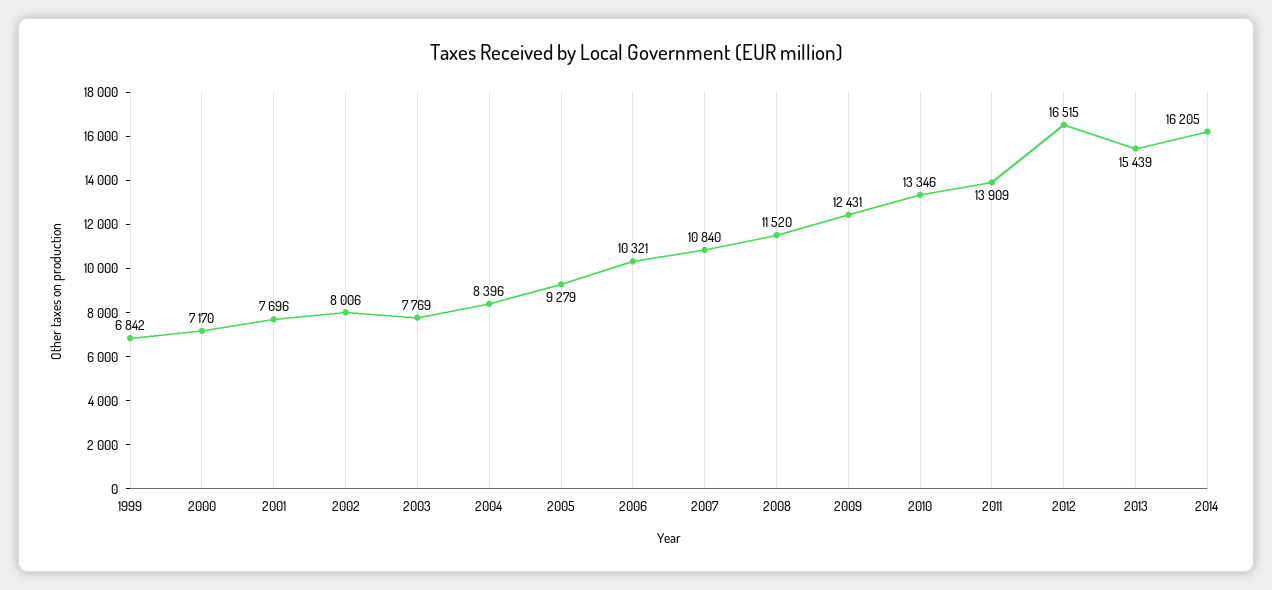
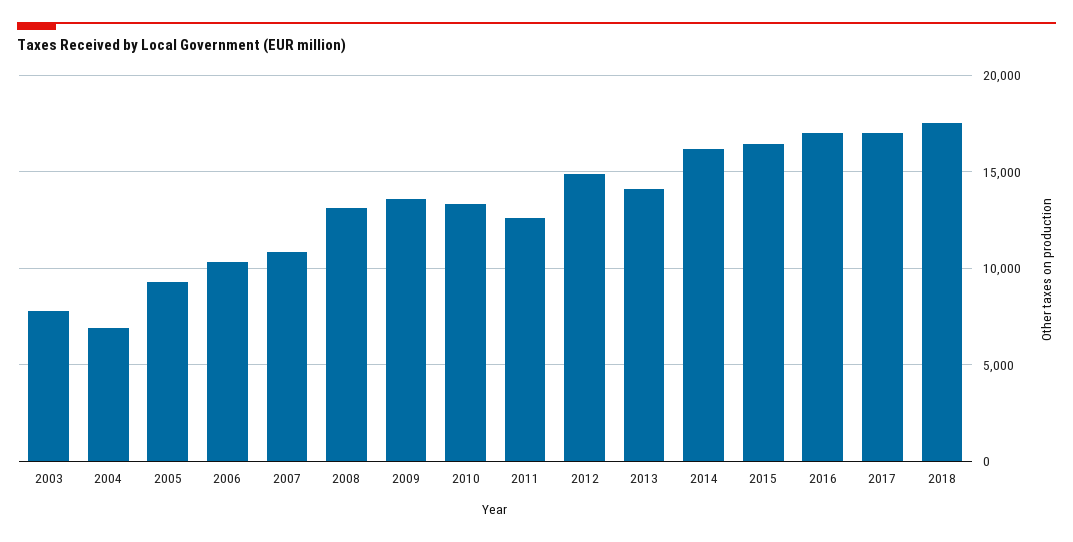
1999: 6842 -> none
2000: 7170 -> none
2001: 7696 -> none
2002: 8006 -> none
2004: 8396 -> 7000
2008: 11520 -> 13000
2009: 12431 -> 13500
2011: 13909 -> 12500
2012: 16515 -> 15000
2013: 15439 -> 14000
2015: none -> 16500
2016: none -> 17000
2017: none -> 17000
2018: none -> 17500

